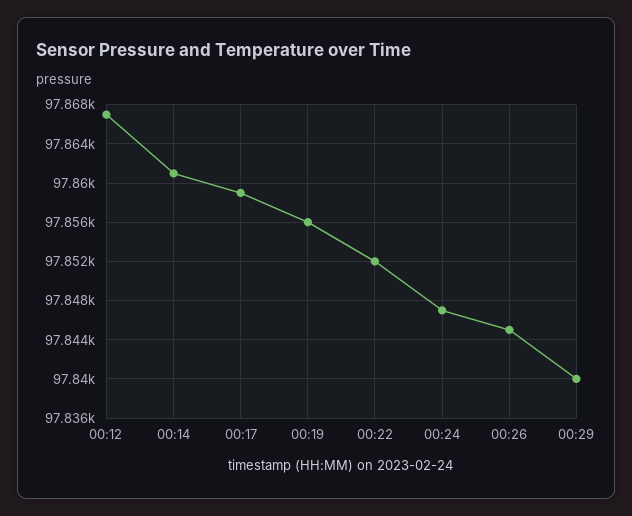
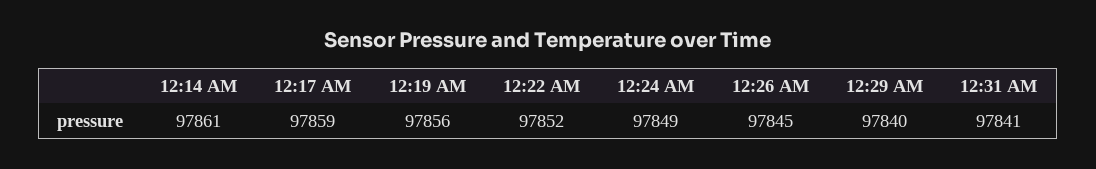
00:12: 97867 -> none
00:24: 97847 -> 97849
12:31 AM: none -> 97841

